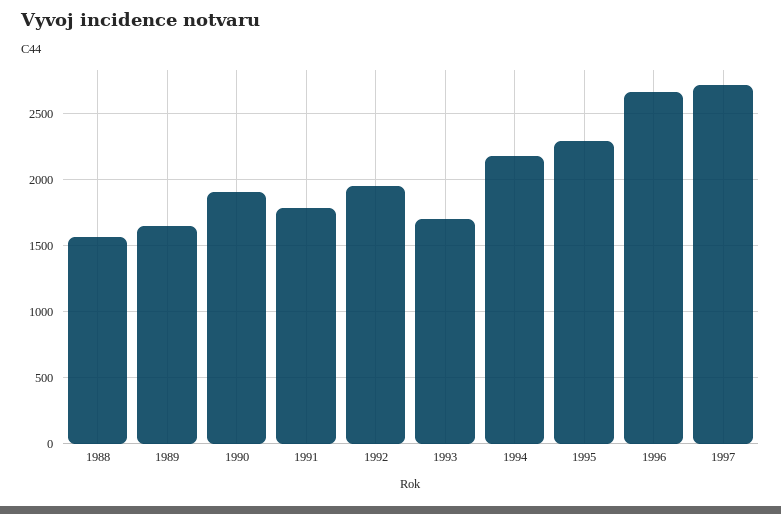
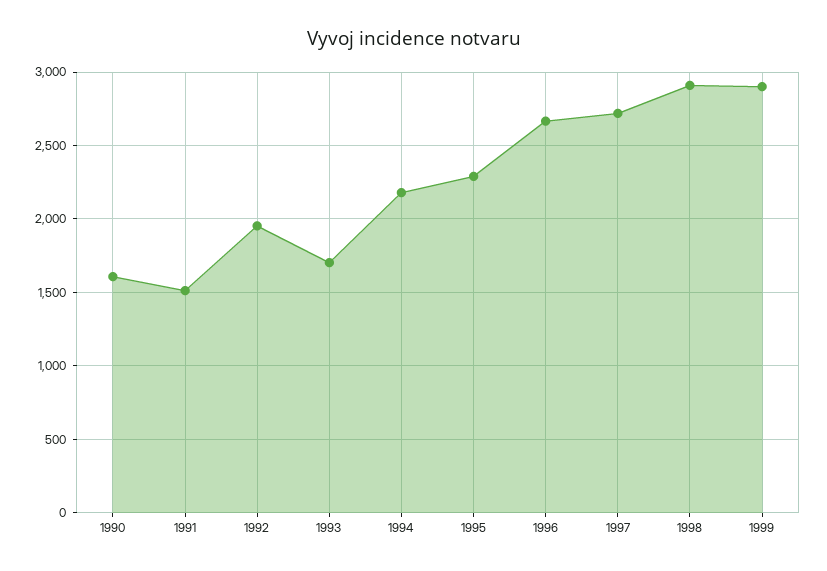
1988: 1550 -> none
1989: 1650 -> none
1990: 1900 -> 1600
1991: 1800 -> 1500
1998: none -> 2900
1999: none -> 2900

